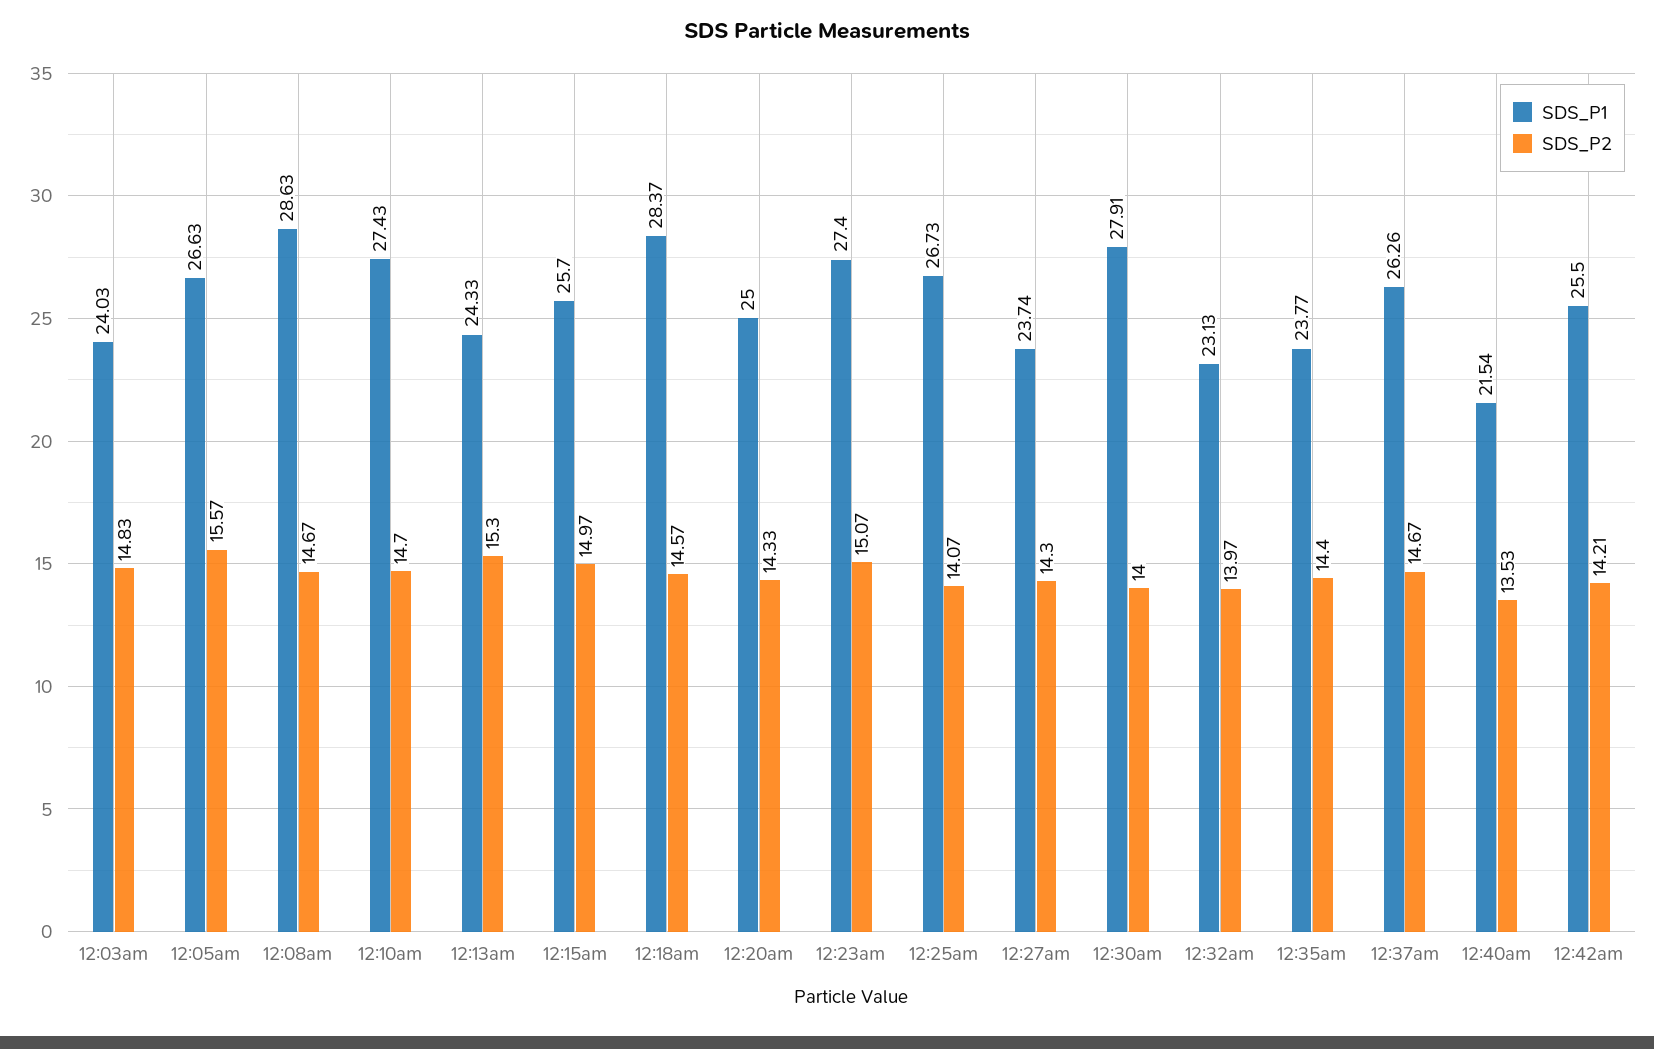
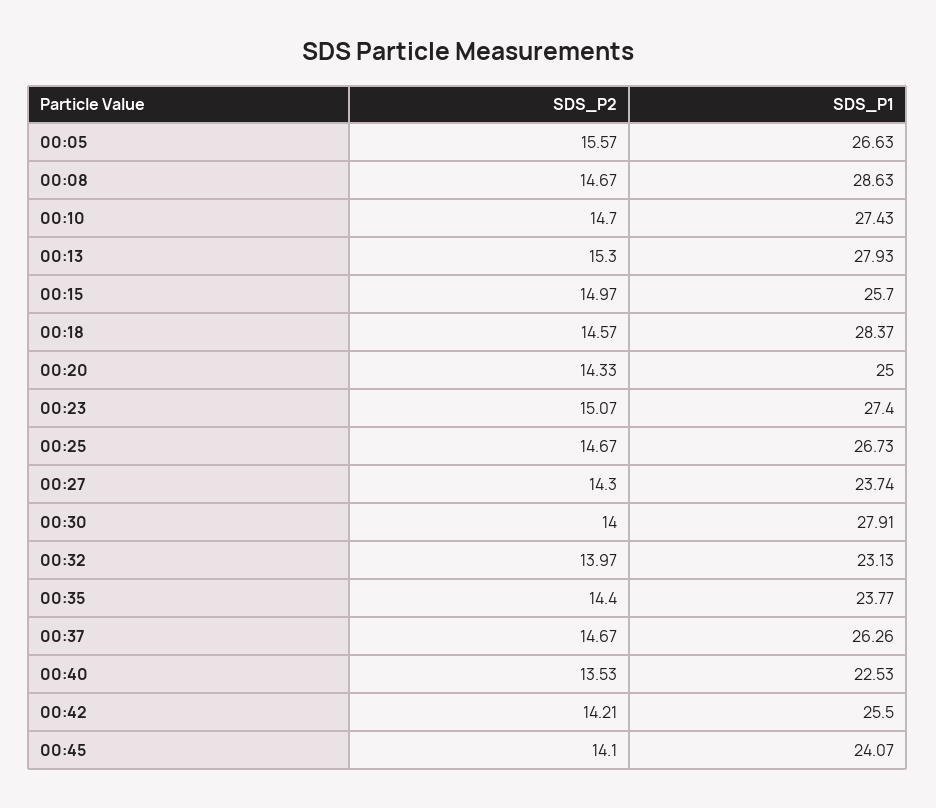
SDS_P1, 12:03am: 24.03 -> none
SDS_P2, 12:03am: 14.83 -> none
SDS_P1, 12:13am: 24.33 -> 27.93
SDS_P2, 12:25am: 14.07 -> 14.67
SDS_P1, 12:40am: 21.54 -> 22.53
SDS_P2, 00:45: none -> 14.1
SDS_P1, 00:45: none -> 24.07

